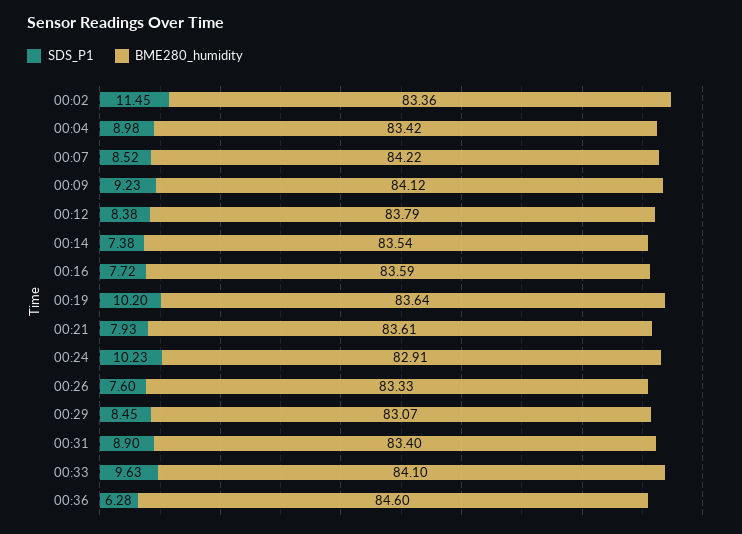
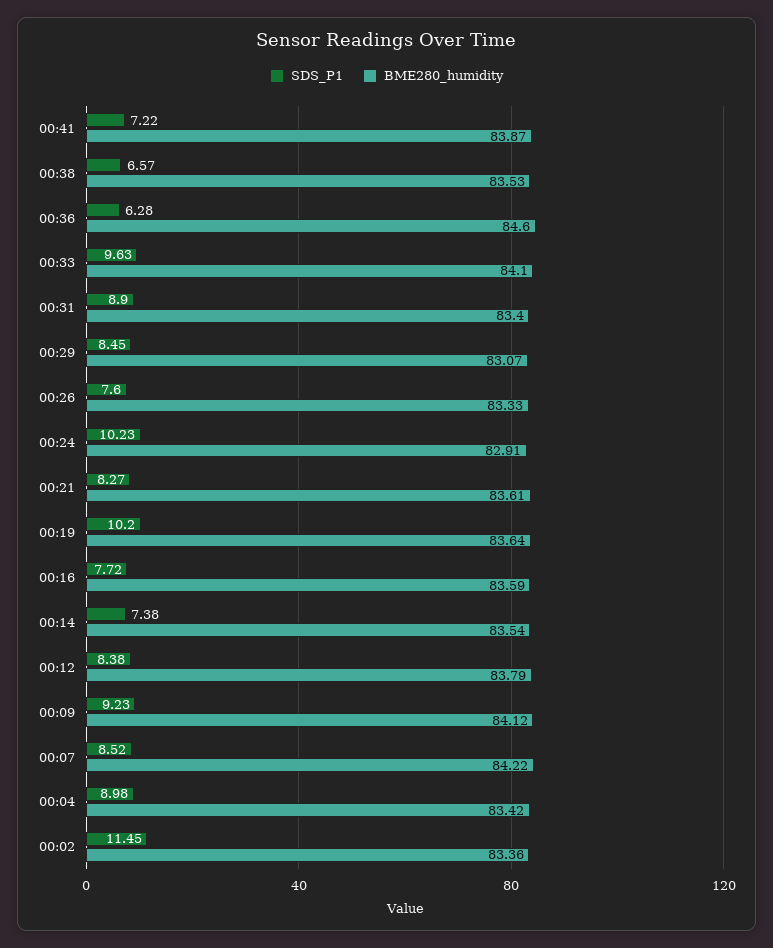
SDS_P1, 00:21: 7.93 -> 8.27
SDS_P1, 00:41: none -> 7.22
BME280_humidity, 00:41: none -> 83.87
SDS_P1, 00:38: none -> 6.57
BME280_humidity, 00:38: none -> 83.53

